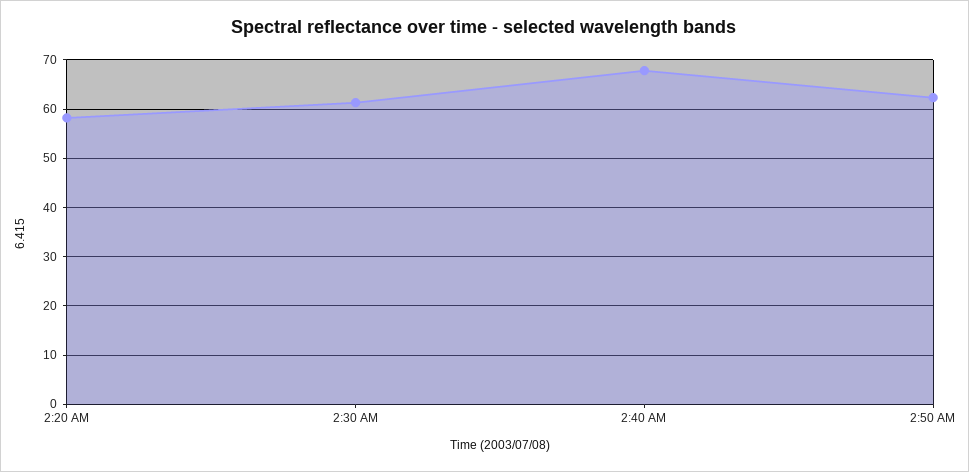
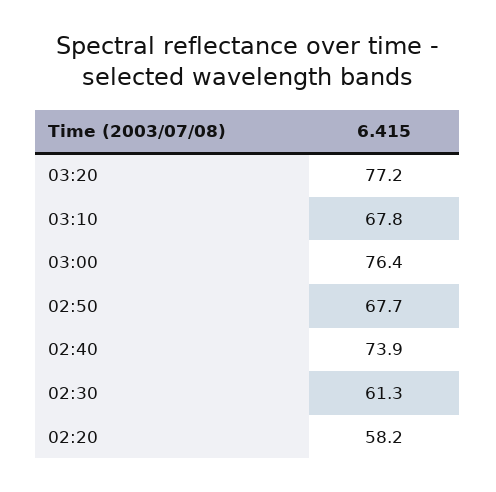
2:40 AM: 68 -> 73.9
2:50 AM: 62 -> 67.7
03:20: none -> 77.2
03:10: none -> 67.8
03:00: none -> 76.4

